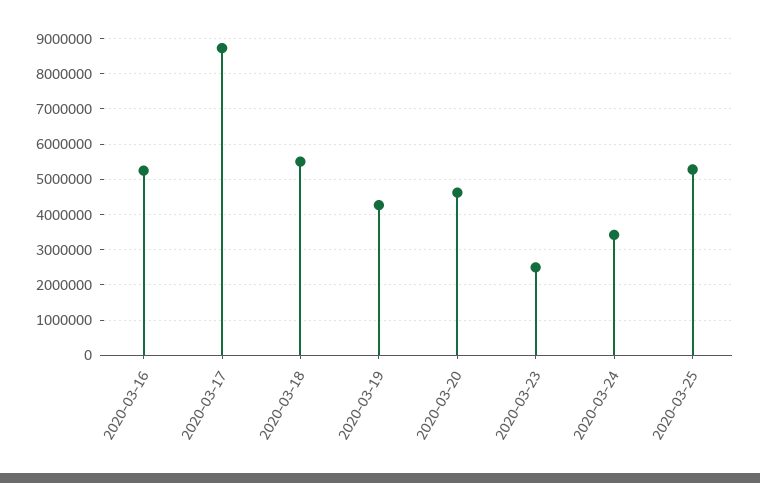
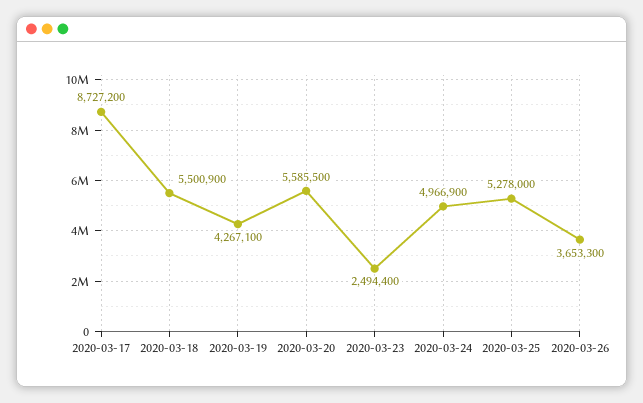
2020-03-16: 5200000 -> none
2020-03-20: 4600000 -> 5585500
2020-03-24: 3400000 -> 4966900
2020-03-26: none -> 3653300

